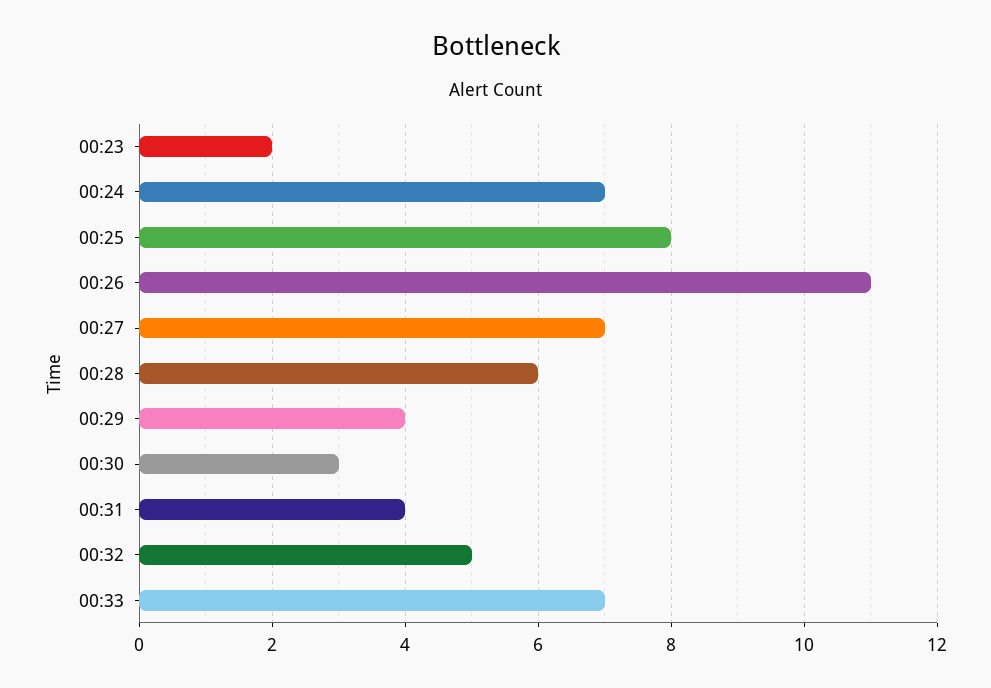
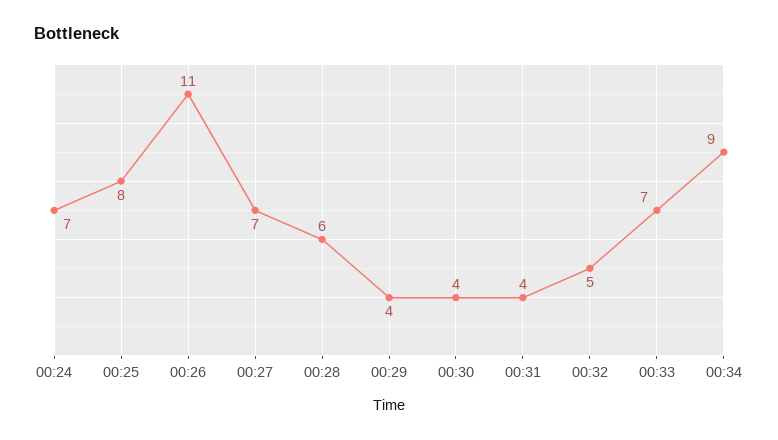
00:23: 2 -> none
00:30: 3 -> 4
00:34: none -> 9

